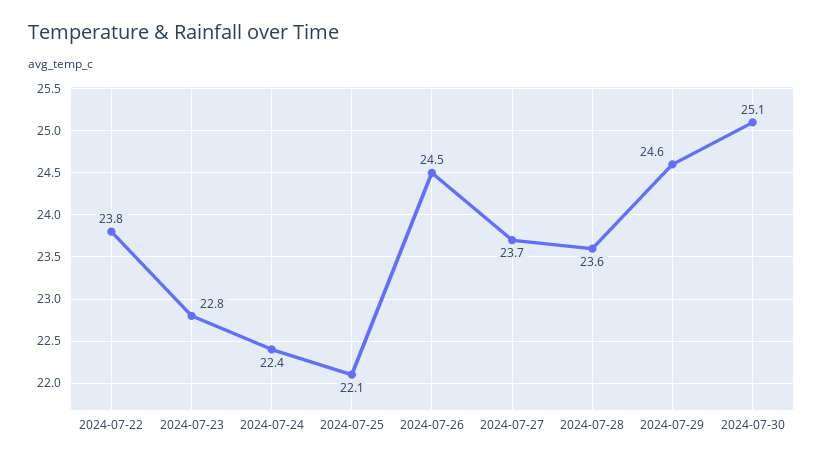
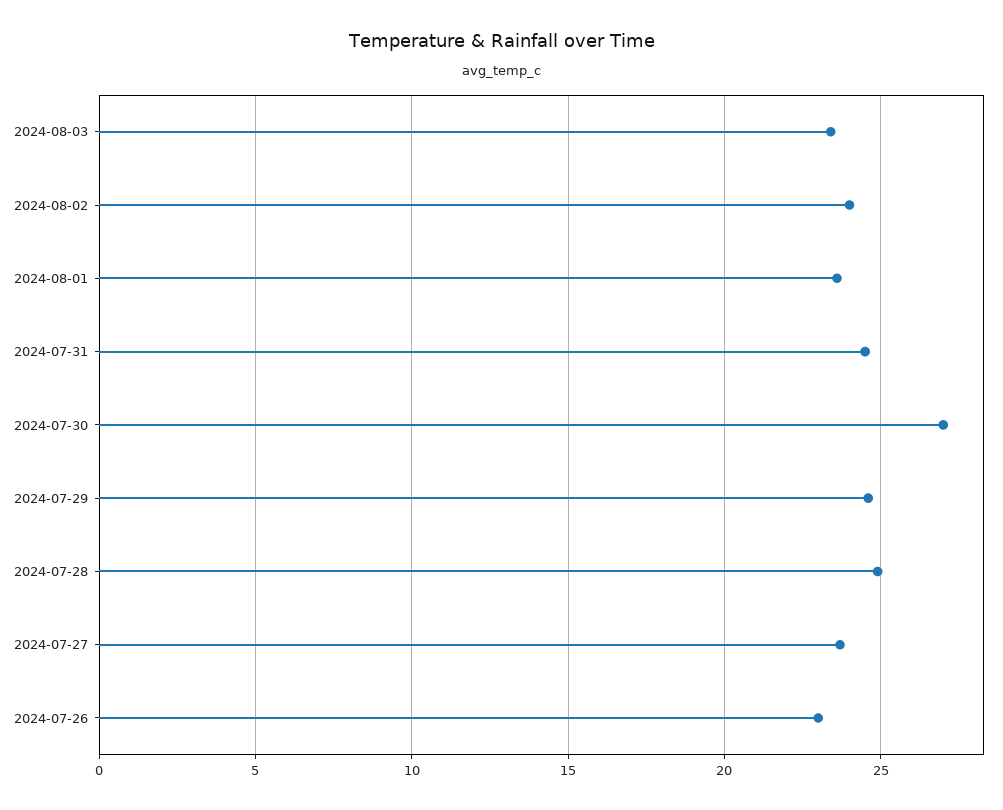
2024-07-22: 23.8 -> none
2024-07-23: 22.8 -> none
2024-07-24: 22.4 -> none
2024-07-25: 22.1 -> none
2024-07-26: 24.5 -> 23
2024-07-28: 23.6 -> 25
2024-07-30: 25.1 -> 27
2024-08-03: none -> 23.5
2024-08-02: none -> 24
2024-08-01: none -> 23.5
2024-07-31: none -> 24.5

